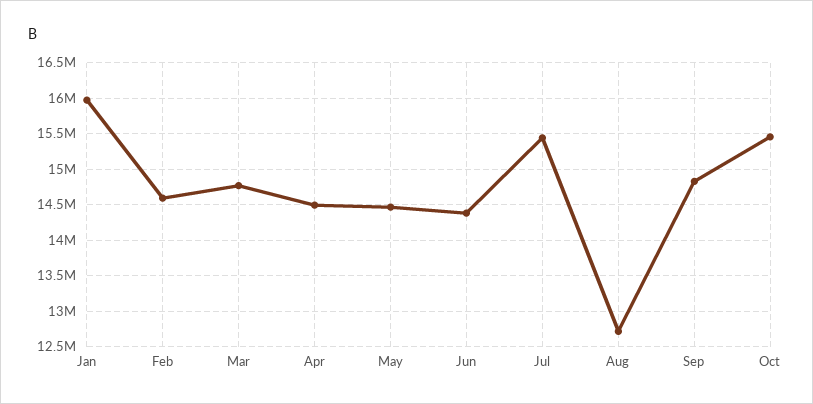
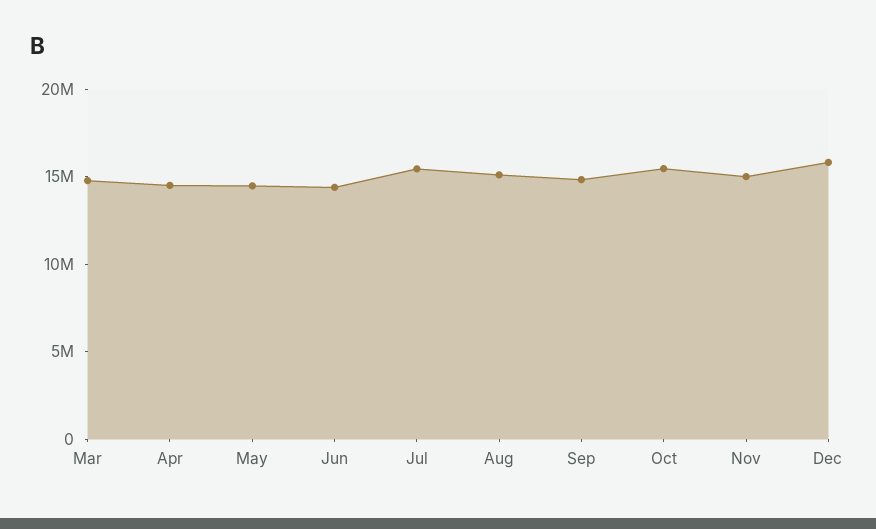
Jan: 16000000 -> none
Feb: 14600000 -> none
Aug: 12700000 -> 15000000
Nov: none -> 15000000
Dec: none -> 16000000

